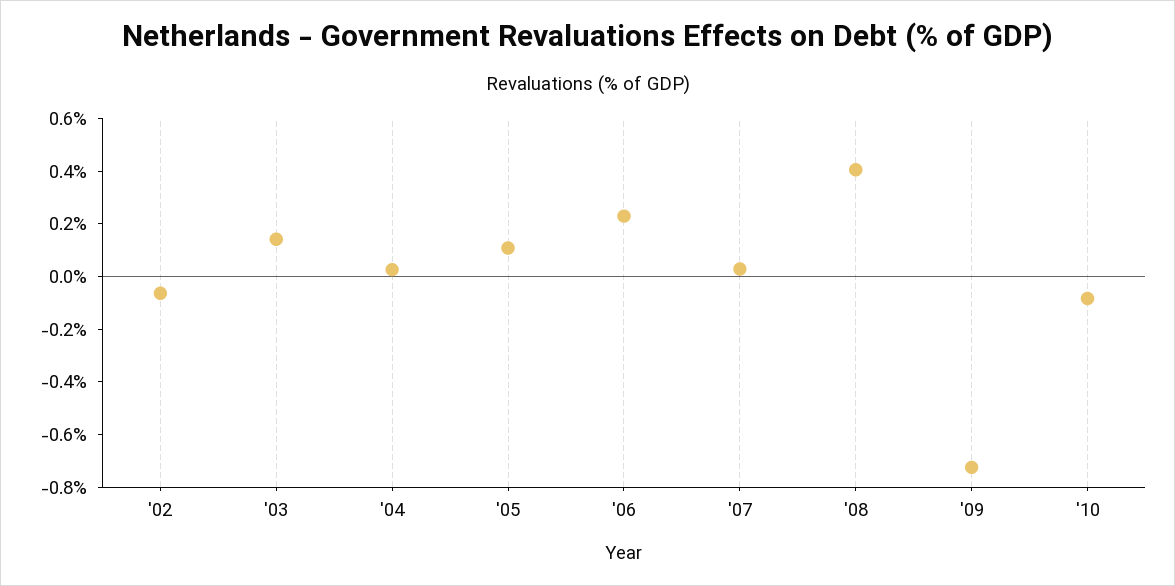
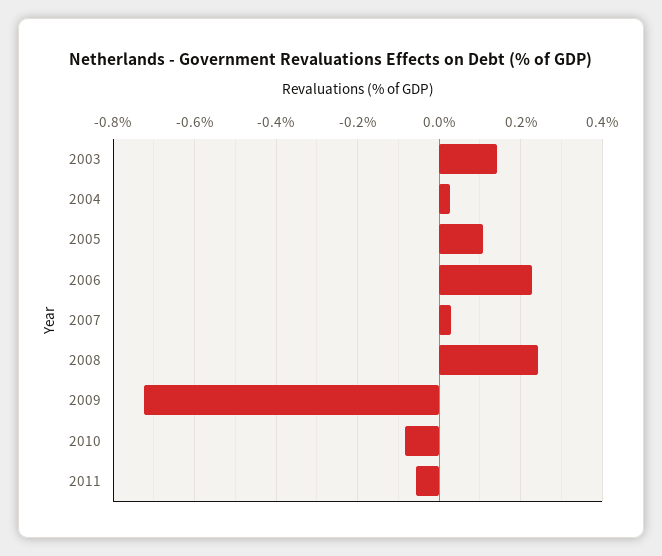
'02: -0.05 -> none
'08: 0.4 -> 0.24
2011: none -> -0.06

